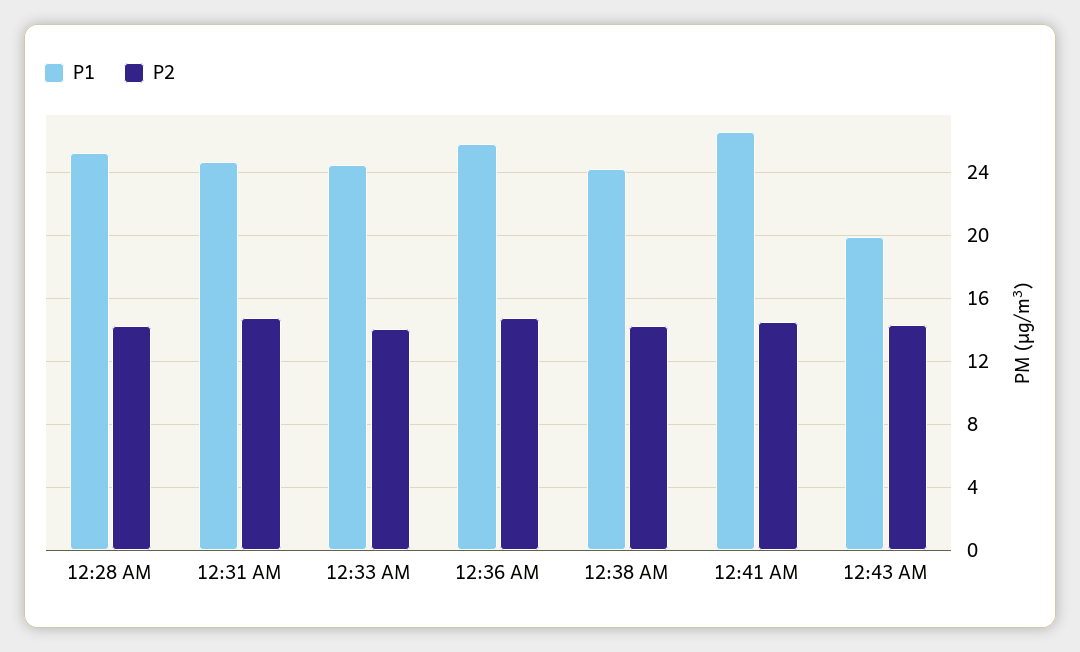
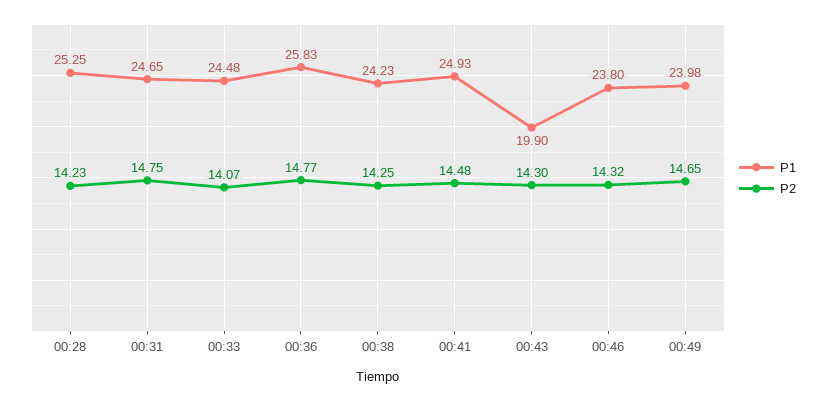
P1, 12:41 AM: 26.5 -> 24.93
P1, 00:46: none -> 23.8
P2, 00:46: none -> 14.32
P1, 00:49: none -> 23.98
P2, 00:49: none -> 14.65

